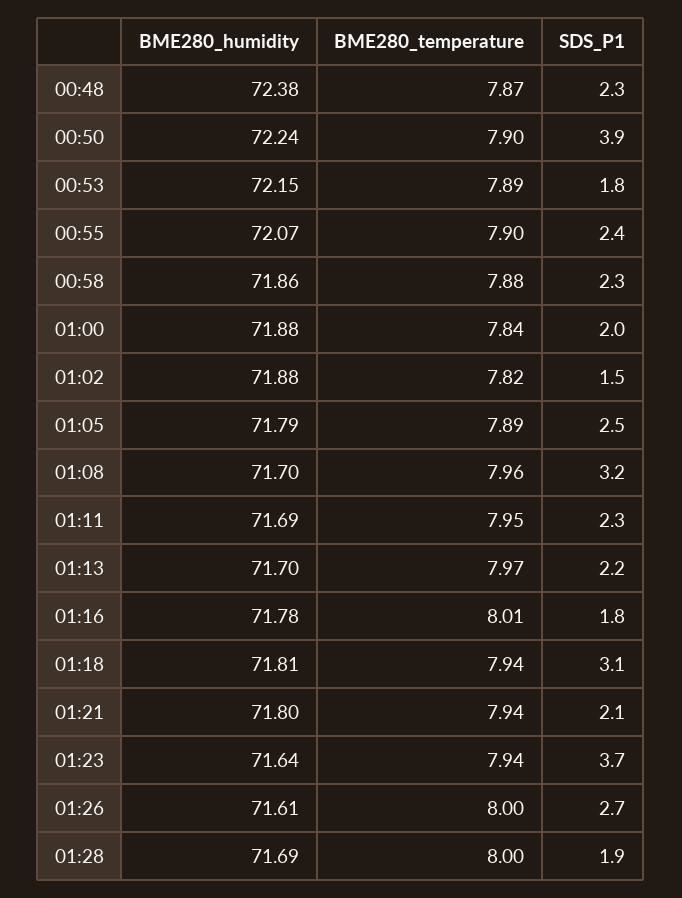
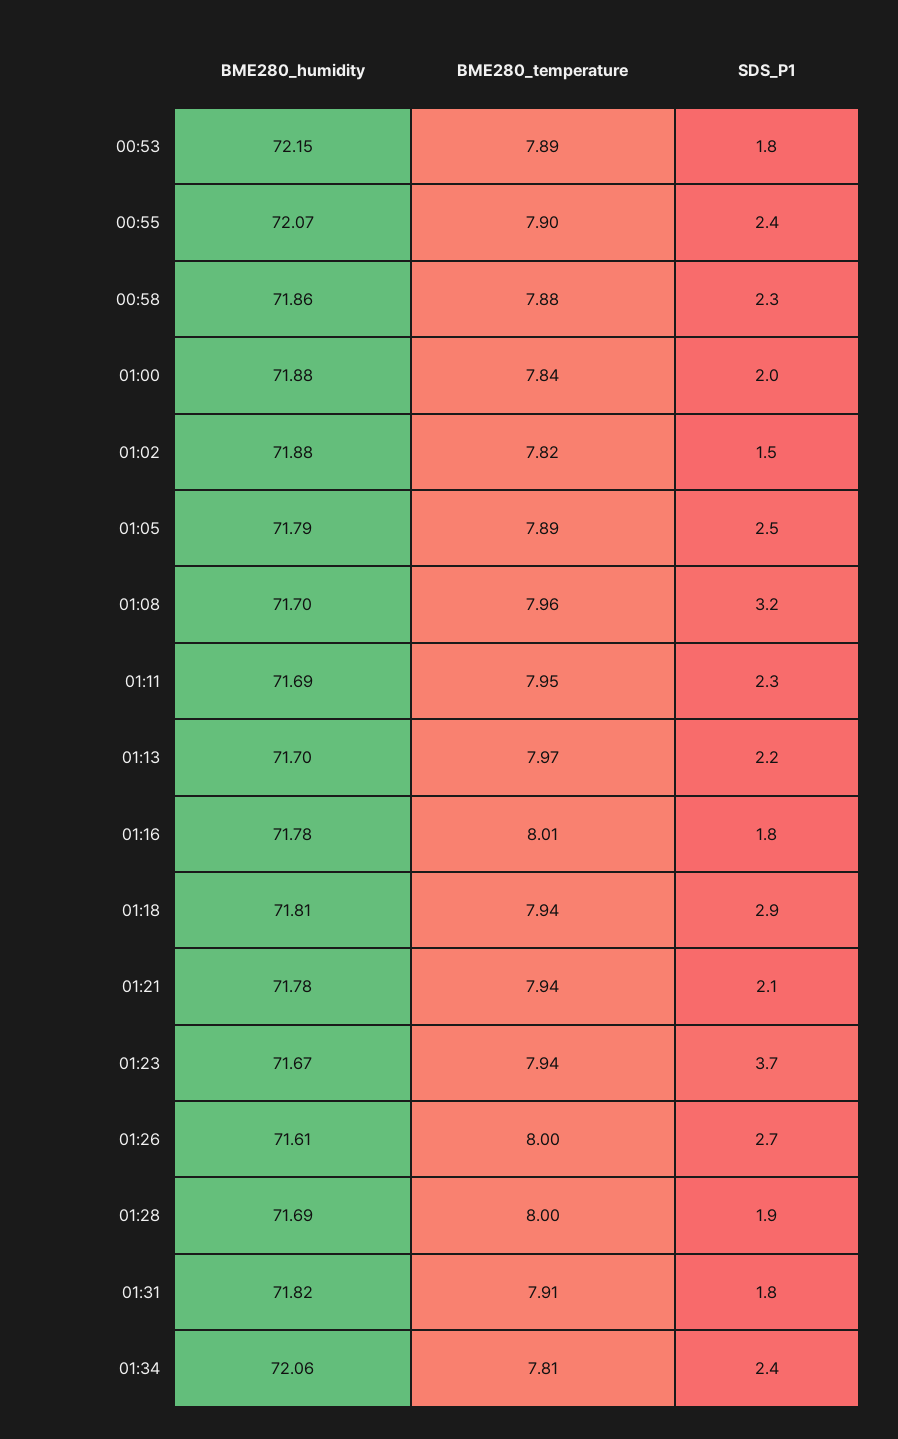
BME280_humidity, 00:48: 72.38 -> none
BME280_temperature, 00:48: 7.87 -> none
SDS_P1, 00:48: 2.3 -> none
BME280_humidity, 00:50: 72.24 -> none
BME280_temperature, 00:50: 7.9 -> none
SDS_P1, 00:50: 3.9 -> none
SDS_P1, 01:18: 3.1 -> 2.9
BME280_humidity, 01:21: 71.8 -> 71.78
BME280_humidity, 01:23: 71.64 -> 71.67
BME280_humidity, 01:31: none -> 71.82
BME280_temperature, 01:31: none -> 7.91
SDS_P1, 01:31: none -> 1.8
BME280_humidity, 01:34: none -> 72.06
BME280_temperature, 01:34: none -> 7.81
SDS_P1, 01:34: none -> 2.4

